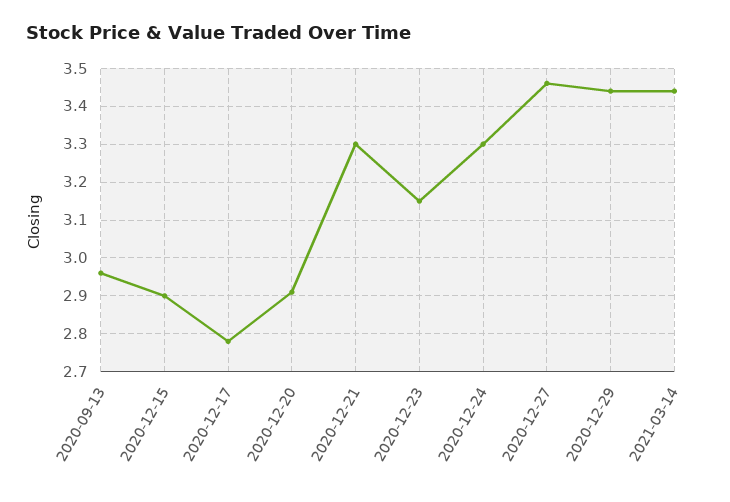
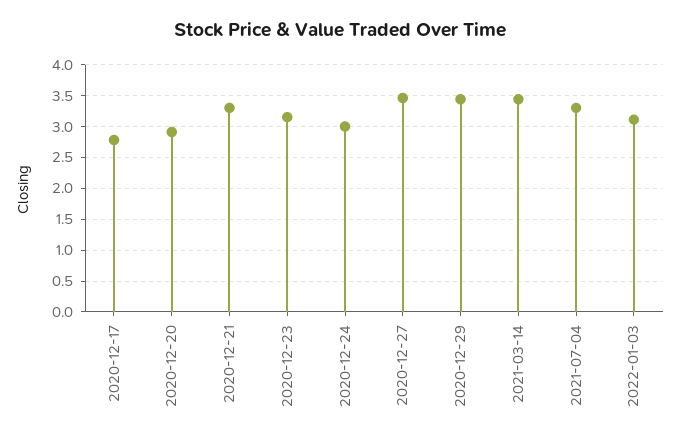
2020-09-13: 2.95 -> none
2020-12-15: 2.9 -> none
2020-12-24: 3.3 -> 3
2021-07-04: none -> 3.3
2022-01-03: none -> 3.1

